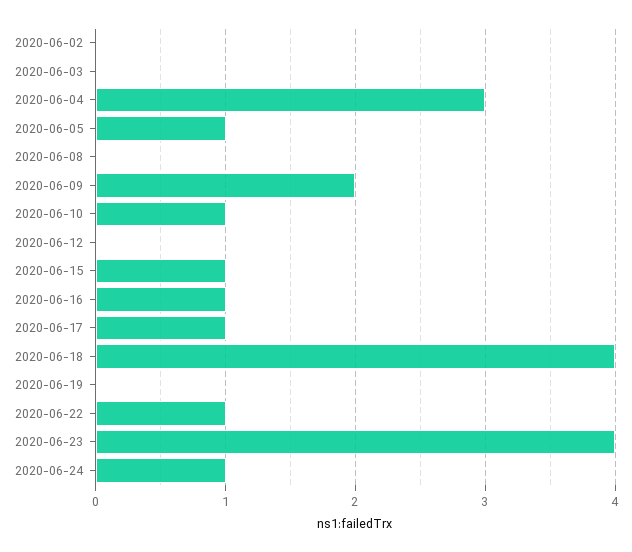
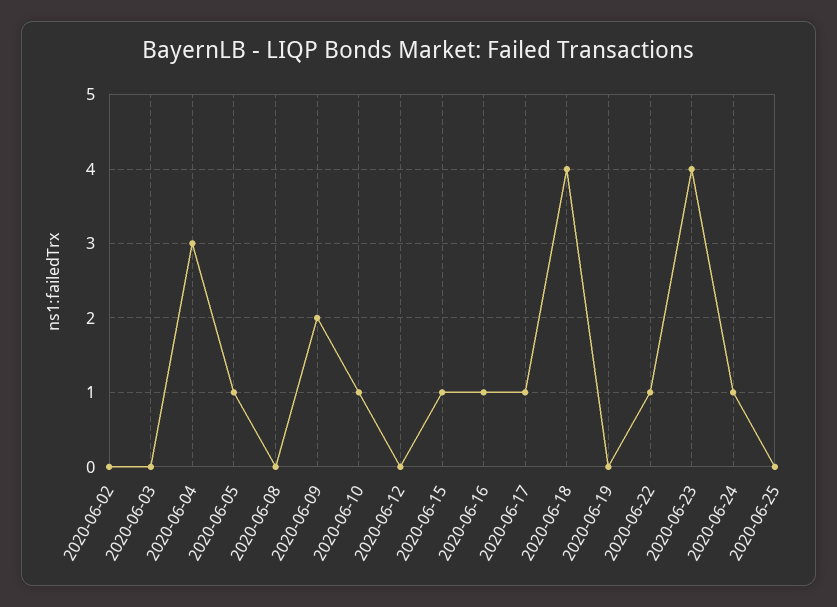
2020-06-25: none -> 0

